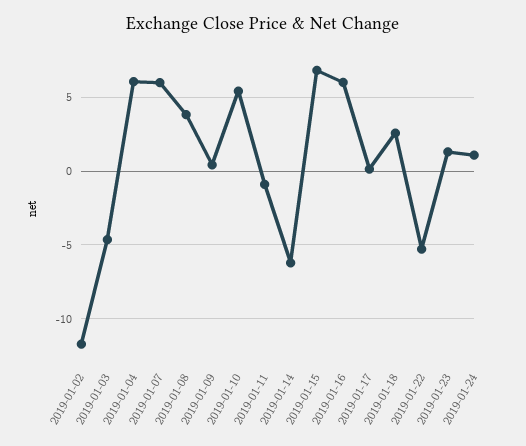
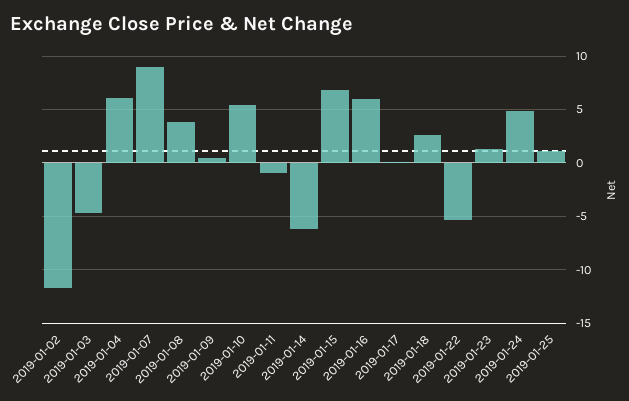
2019-01-07: 6 -> 9
2019-01-24: 1 -> 5
2019-01-25: none -> 1

